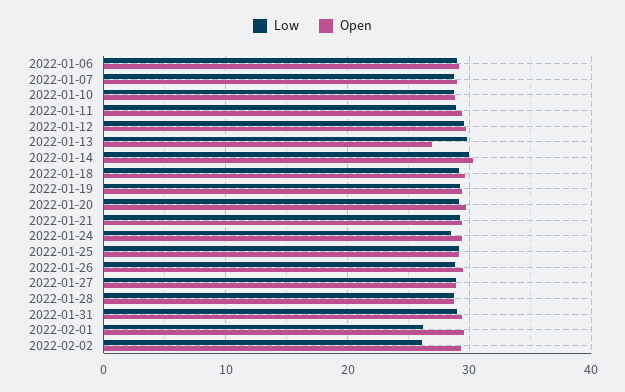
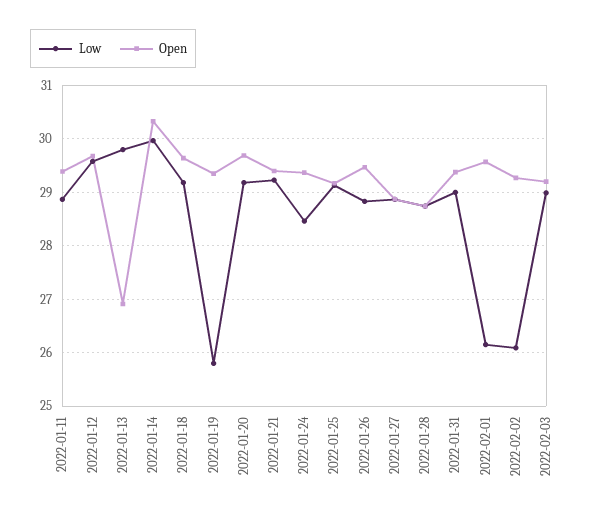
Low, 2022-01-06: 29 -> none
Open, 2022-01-06: 29 -> none
Low, 2022-01-07: 29 -> none
Open, 2022-01-07: 29 -> none
Low, 2022-01-10: 29 -> none
Open, 2022-01-10: 29 -> none
Low, 2022-01-19: 29 -> 25.8
Low, 2022-02-03: none -> 29
Open, 2022-02-03: none -> 29.2

